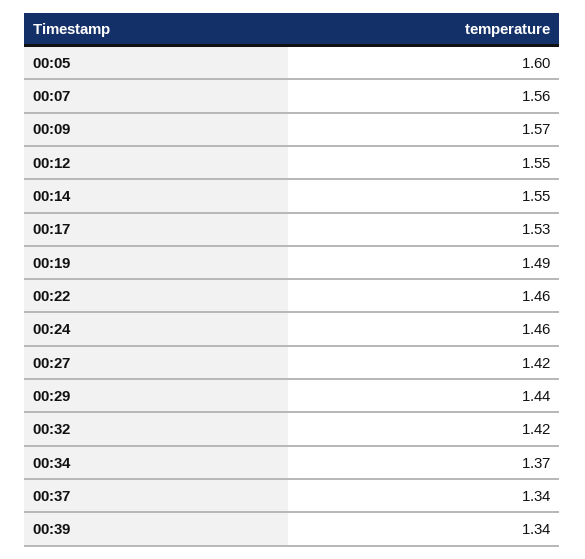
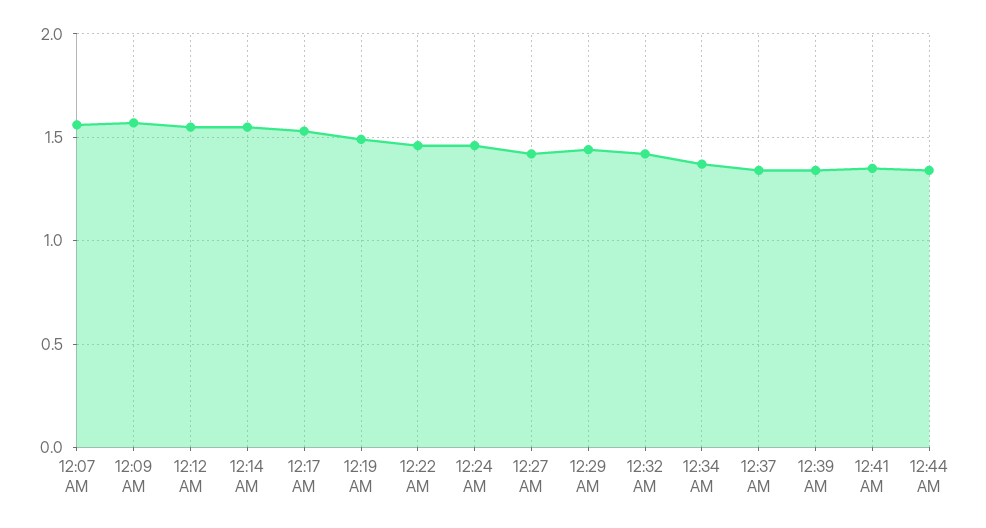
00:05: 1.6 -> none
12:41 AM: none -> 1.35
12:44 AM: none -> 1.35

